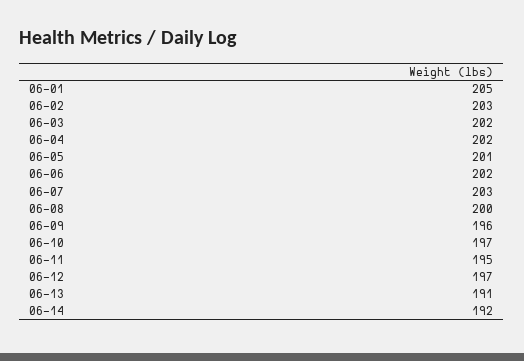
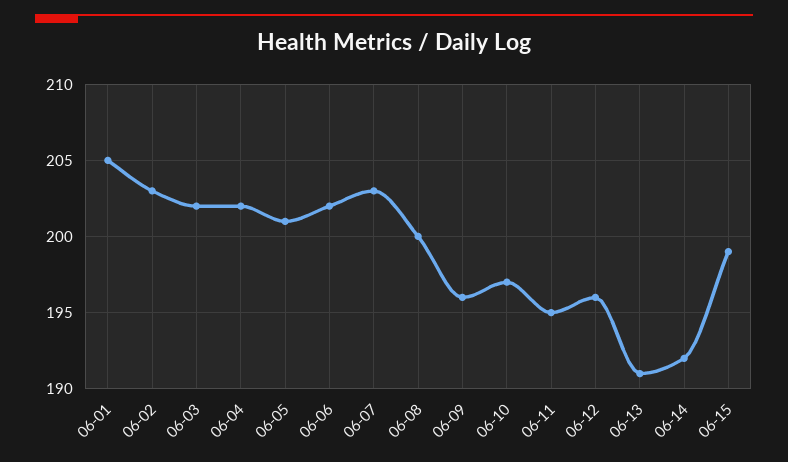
06-12: 197 -> 196
06-15: none -> 199

